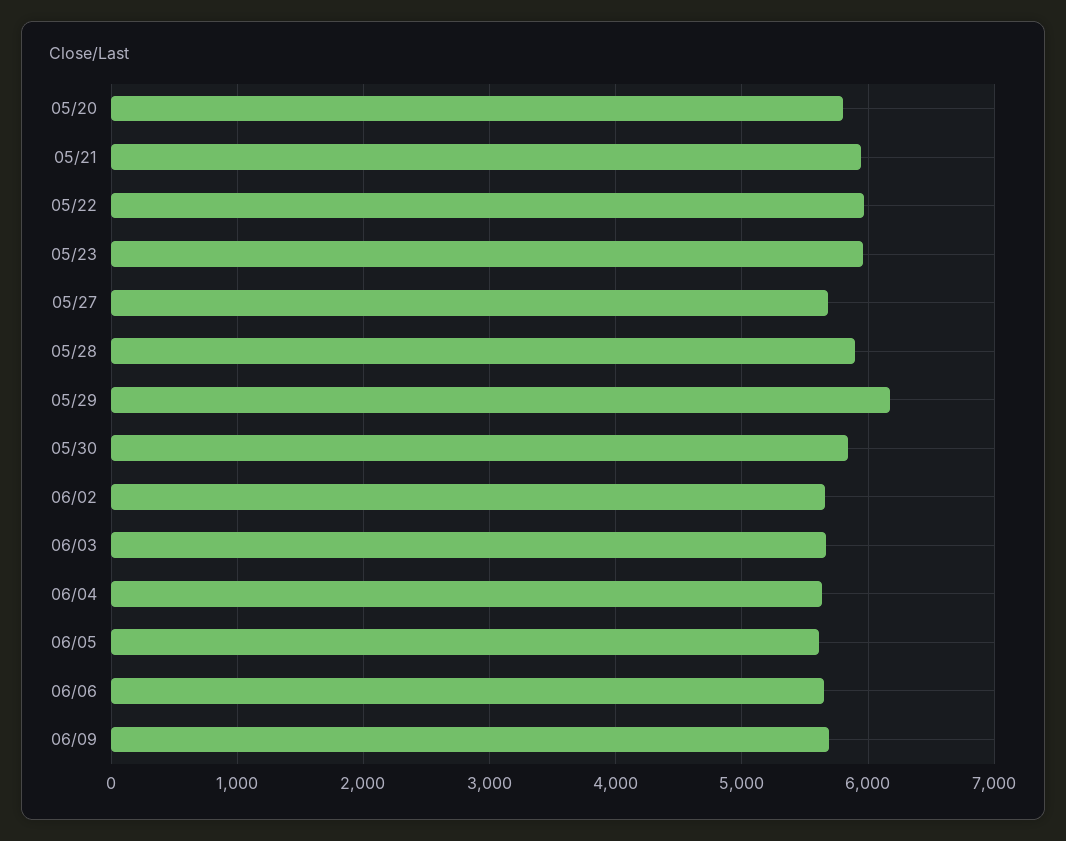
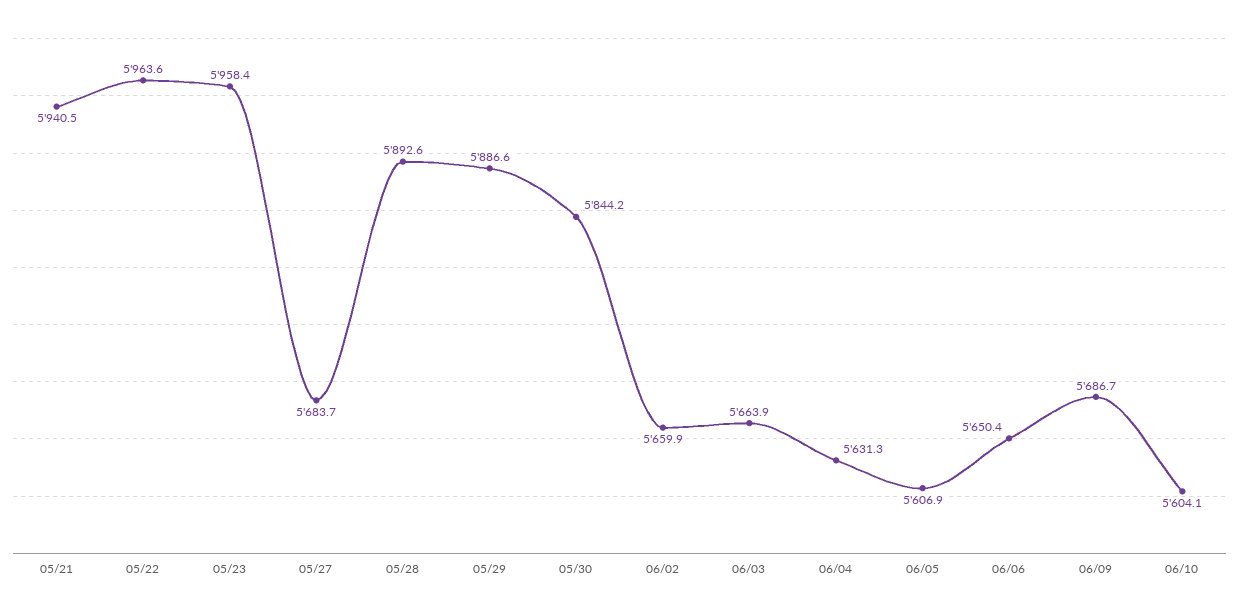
05/20: 5800 -> none
05/29: 6200 -> 5886.6
06/10: none -> 5604.1

